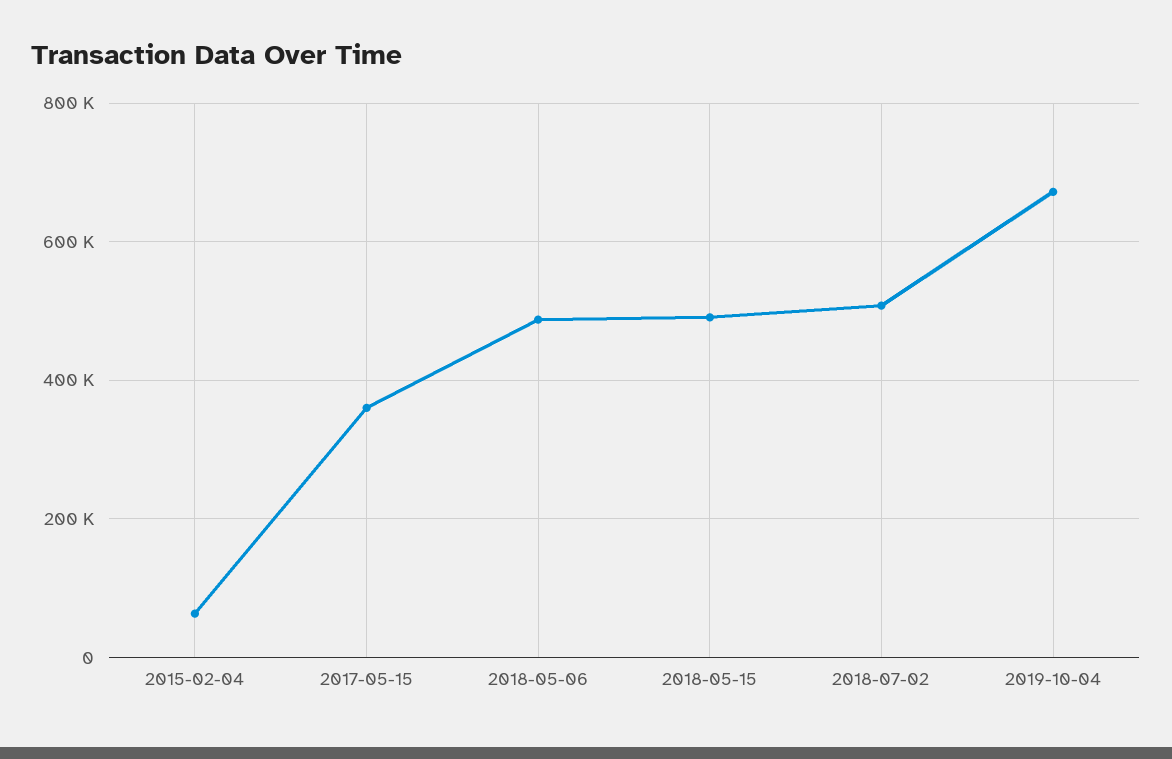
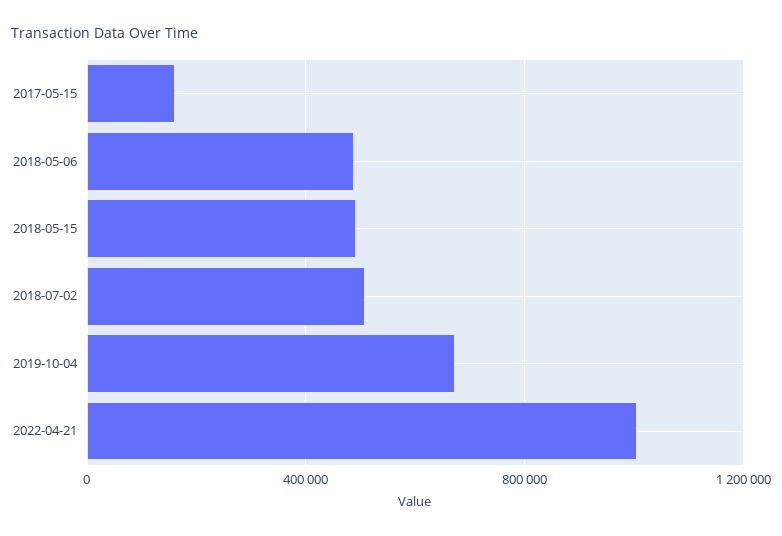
2015-02-04: 60000 -> none
2017-05-15: 360000 -> 150000
2022-04-21: none -> 1000000

